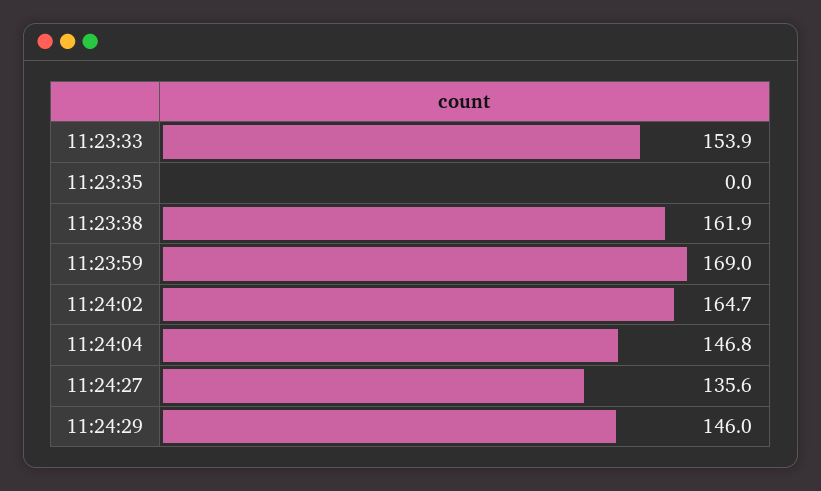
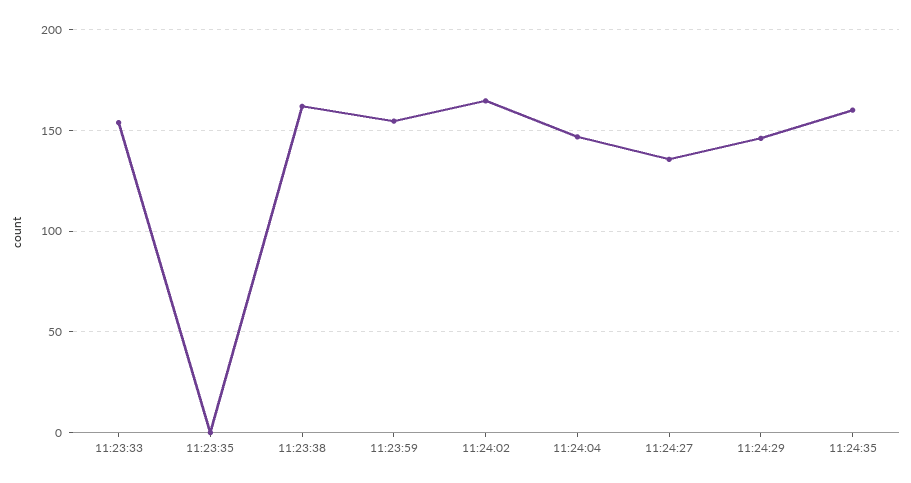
11:23:59: 169 -> 155
11:24:35: none -> 160

